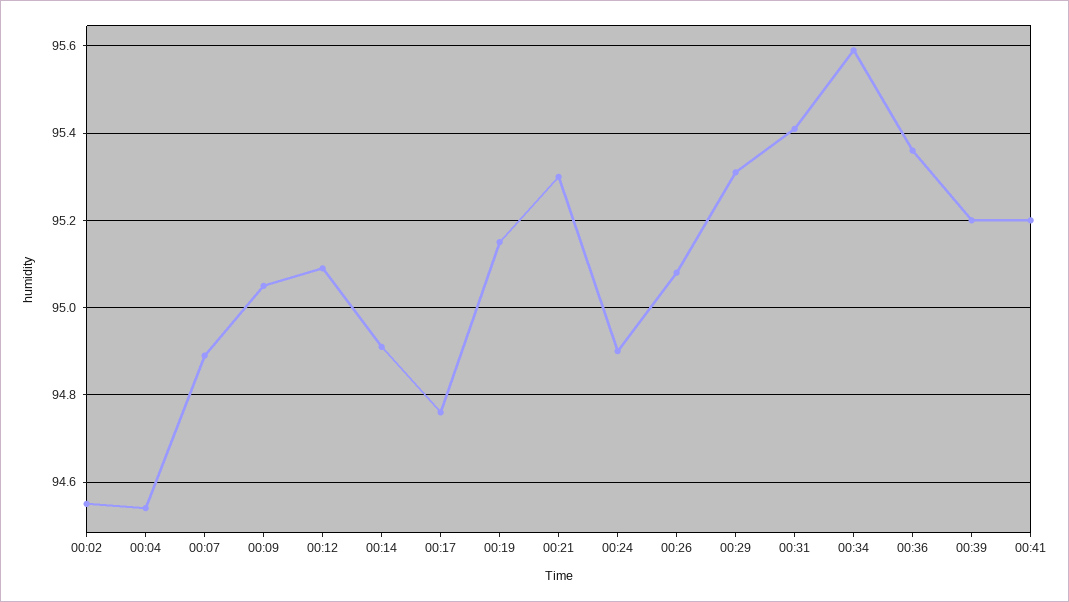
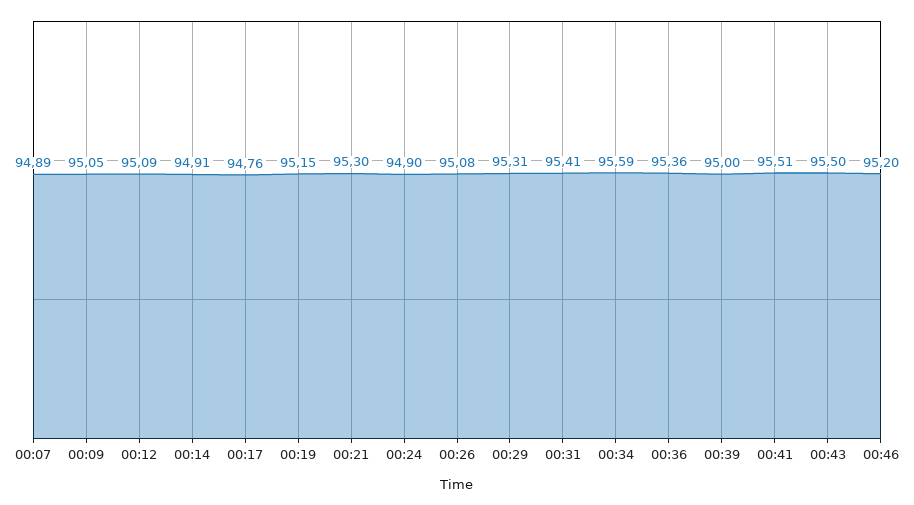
00:02: 94.55 -> none
00:04: 94.55 -> none
00:39: 95.2 -> 95
00:41: 95.2 -> 95.51
00:43: none -> 95.5
00:46: none -> 95.2

